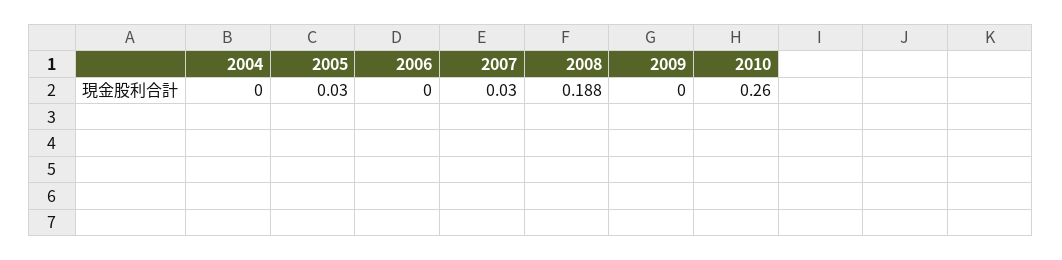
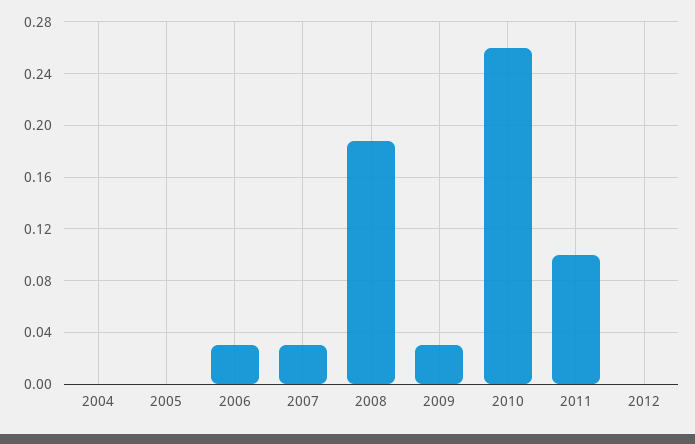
2005: 0.03 -> 0
2006: 0 -> 0.03
2009: 0 -> 0.03
2011: none -> 0.1
2012: none -> 0

